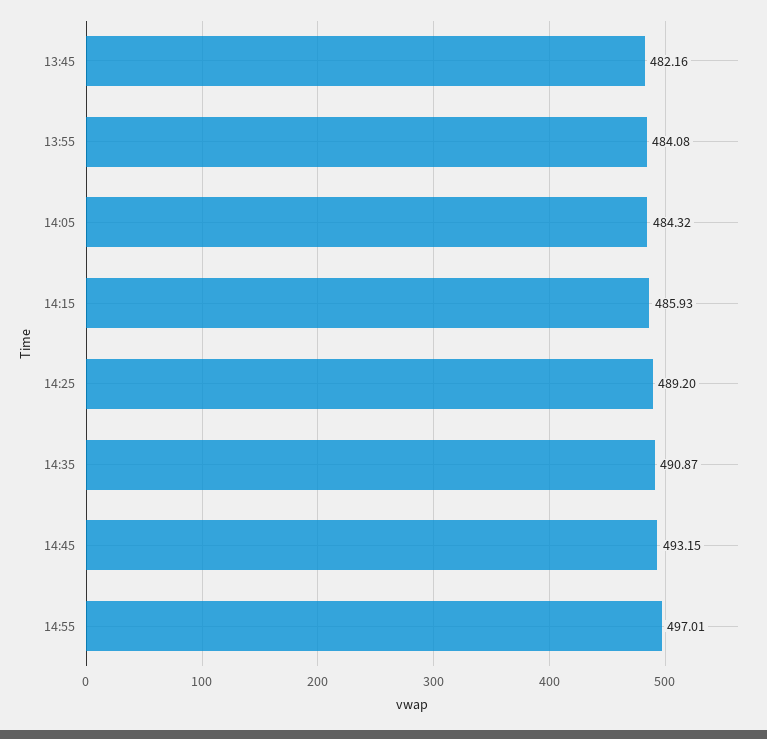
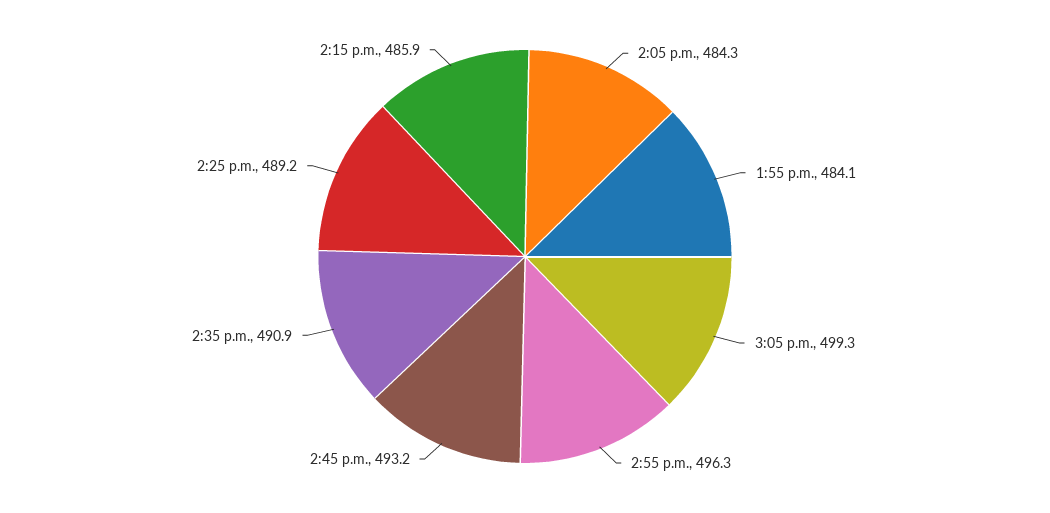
13:45: 482.16 -> none
14:55: 497.01 -> 496.3
3:05 p.m.: none -> 499.3

